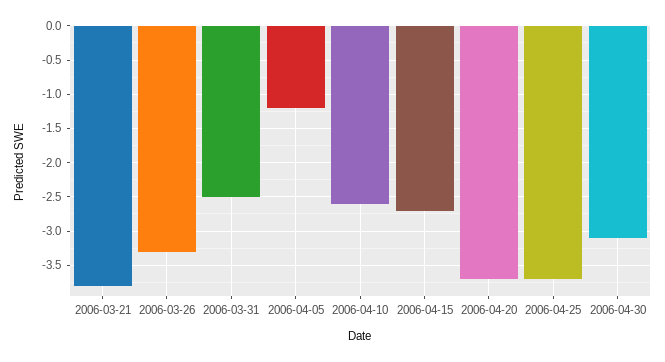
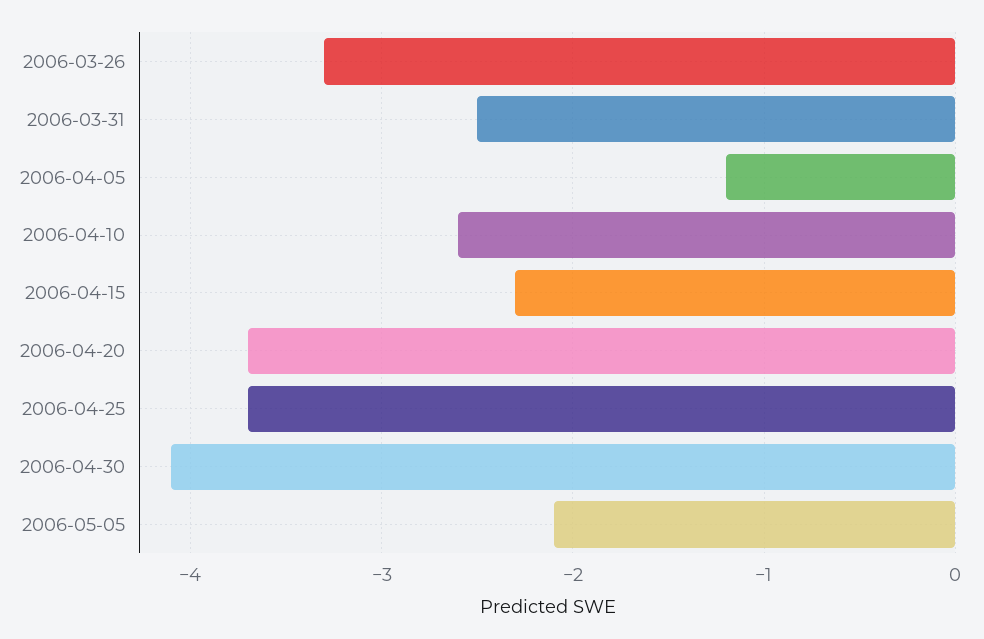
2006-03-21: -3.8 -> none
2006-04-15: -2.7 -> -2.3
2006-04-30: -3.1 -> -4.1
2006-05-05: none -> -2.1

